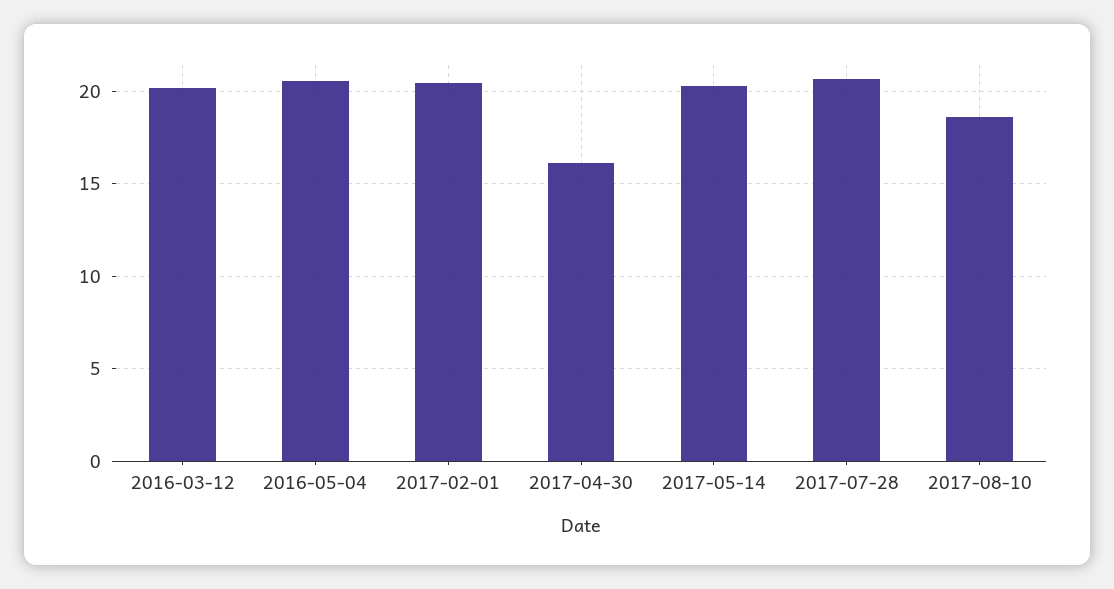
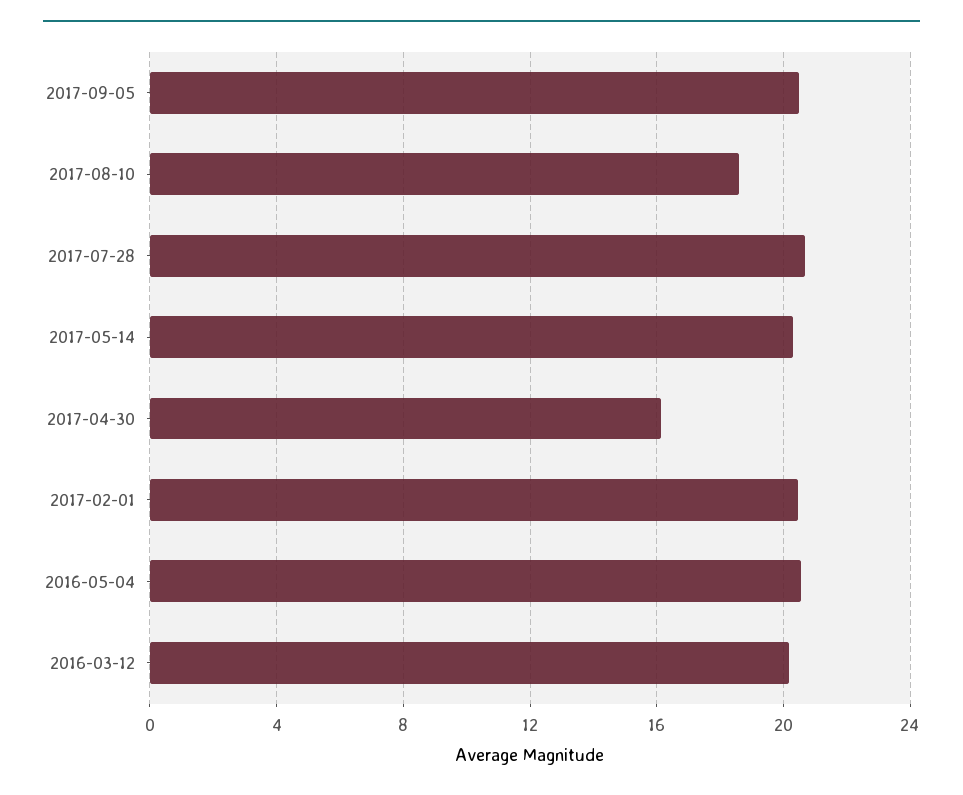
2017-09-05: none -> 20.5

